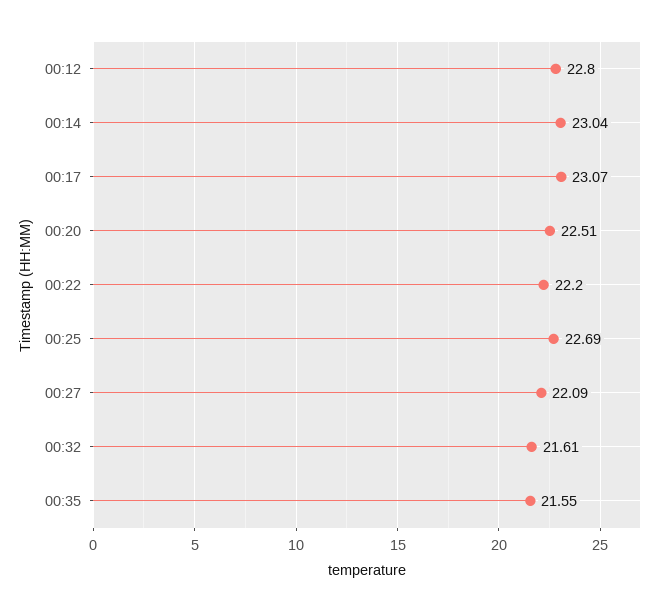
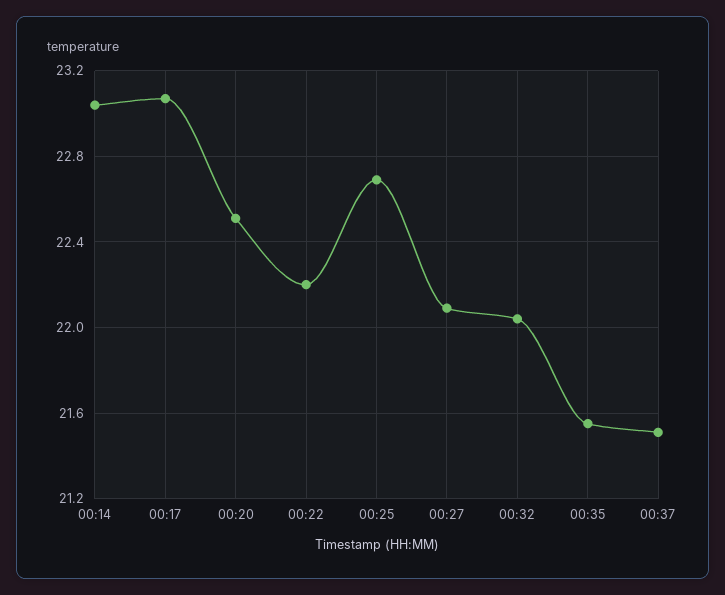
00:12: 22.8 -> none
00:32: 21.61 -> 22.05
00:37: none -> 21.5

